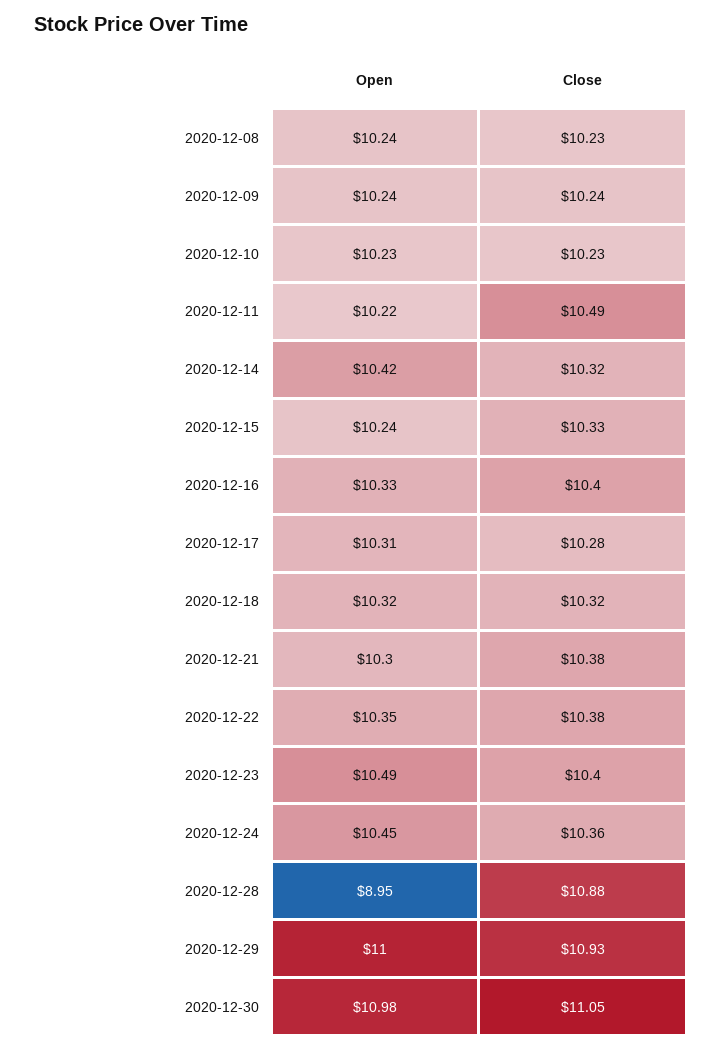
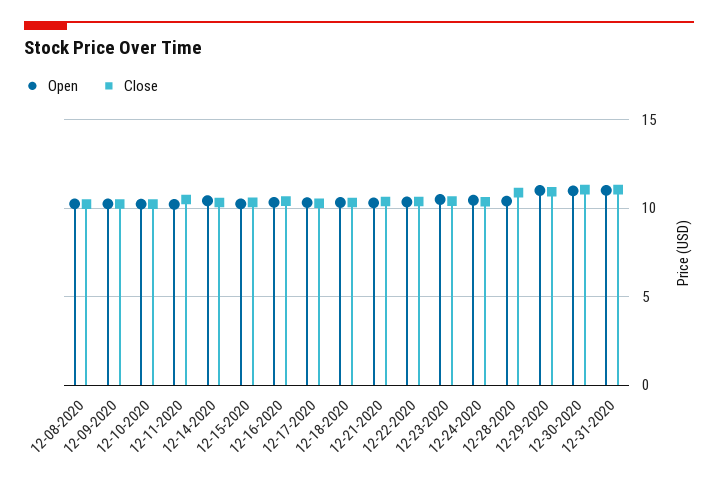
Open, 2020-12-28: 8.95 -> 10.5
Open, 12-31-2020: none -> 11
Close, 12-31-2020: none -> 11

